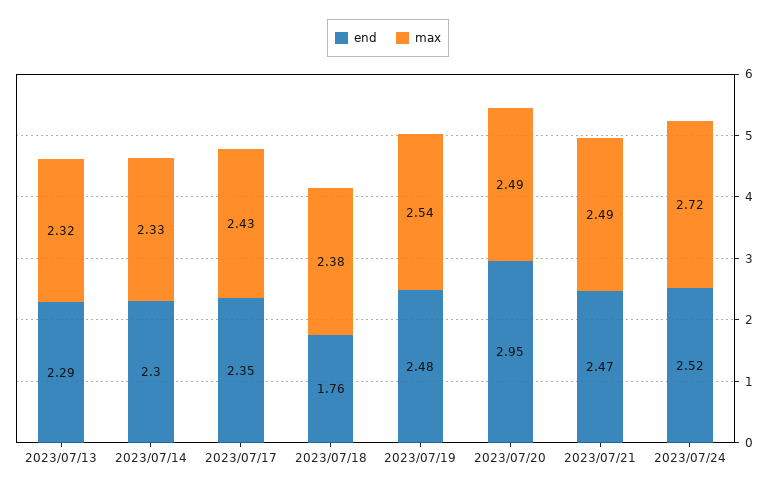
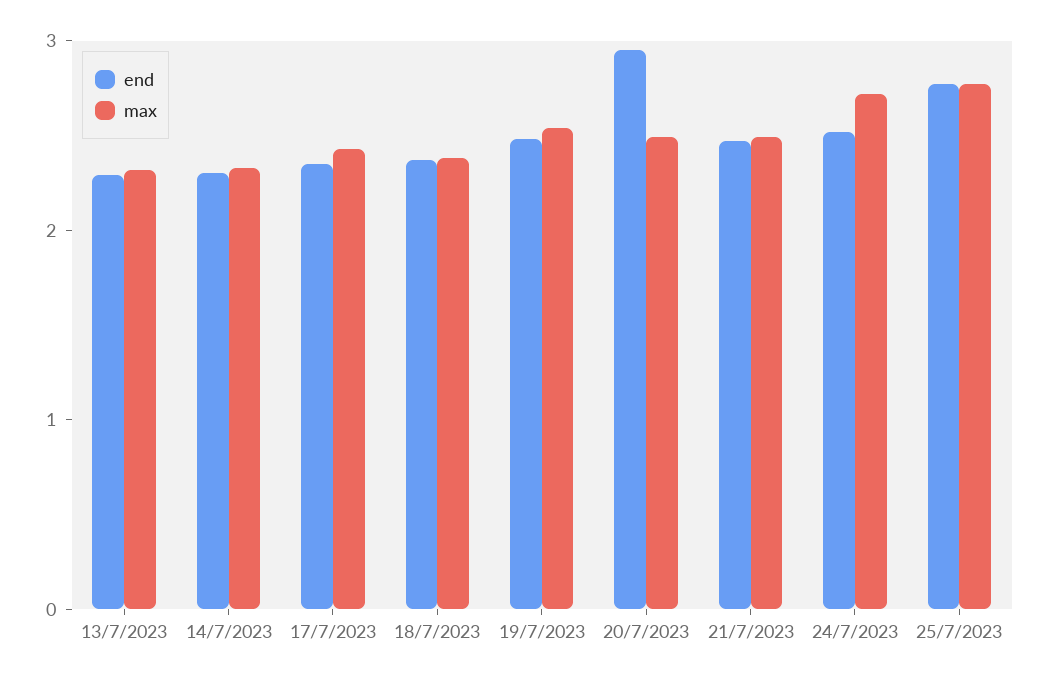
end, 2023/07/18: 1.76 -> 2.4
end, 25/7/2023: none -> 2.8
max, 25/7/2023: none -> 2.8

